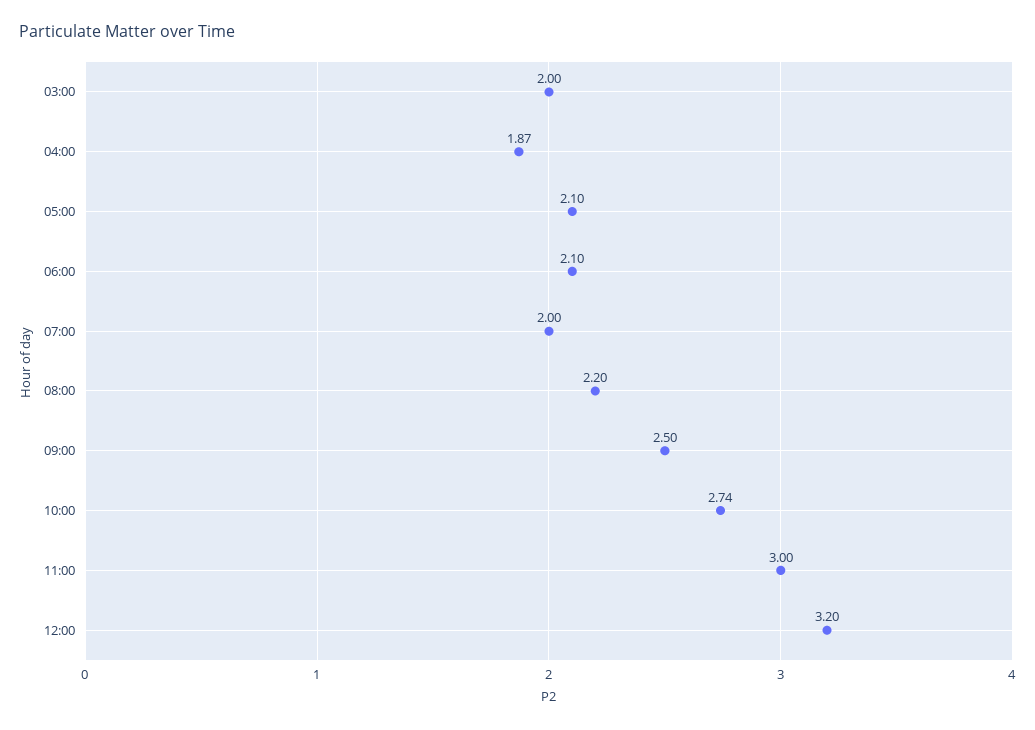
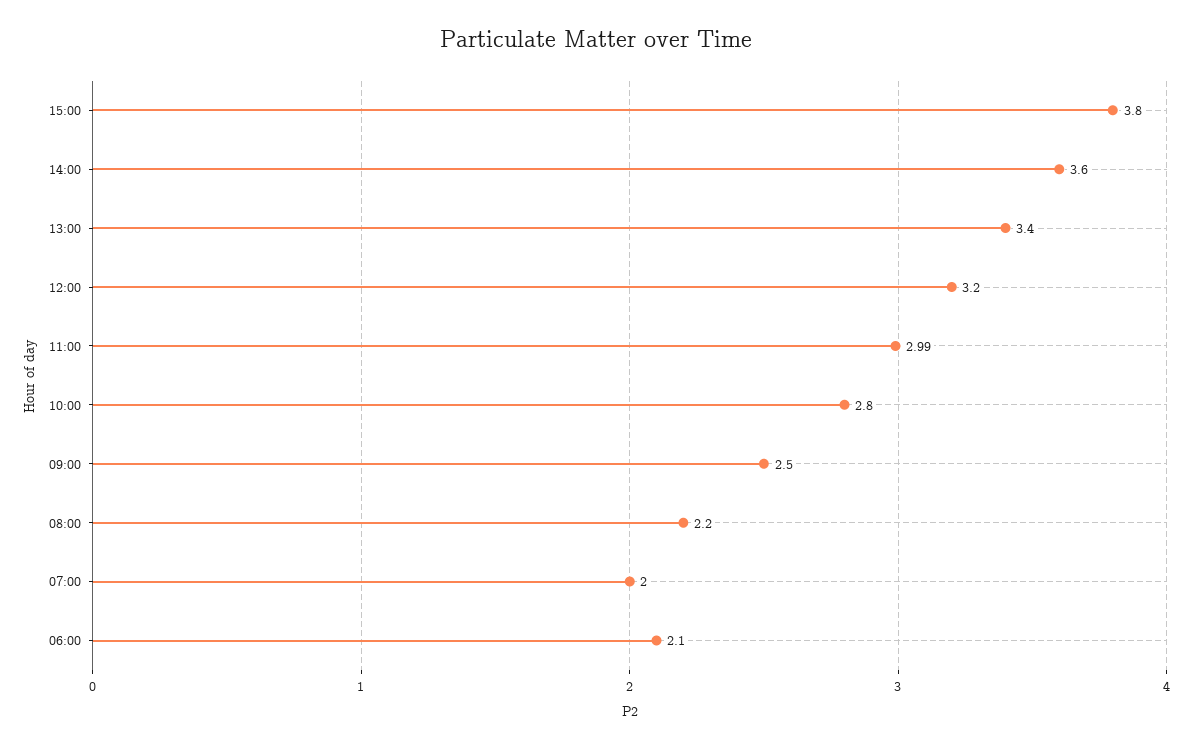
03:00: 2 -> none
04:00: 1.87 -> none
05:00: 2.1 -> none
10:00: 2.74 -> 2.8
11:00: 3 -> 2.99
15:00: none -> 3.8
14:00: none -> 3.6
13:00: none -> 3.4

